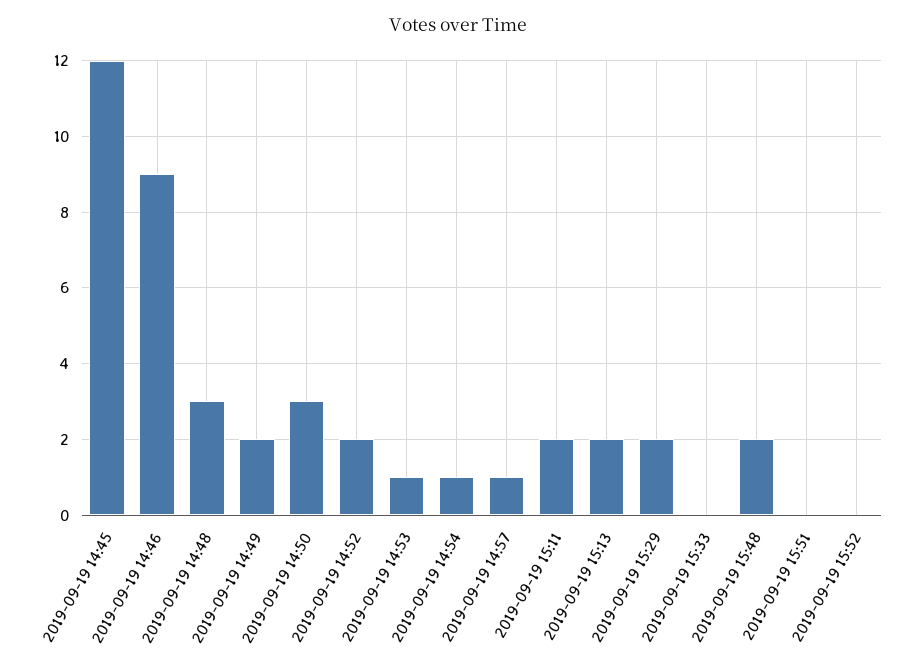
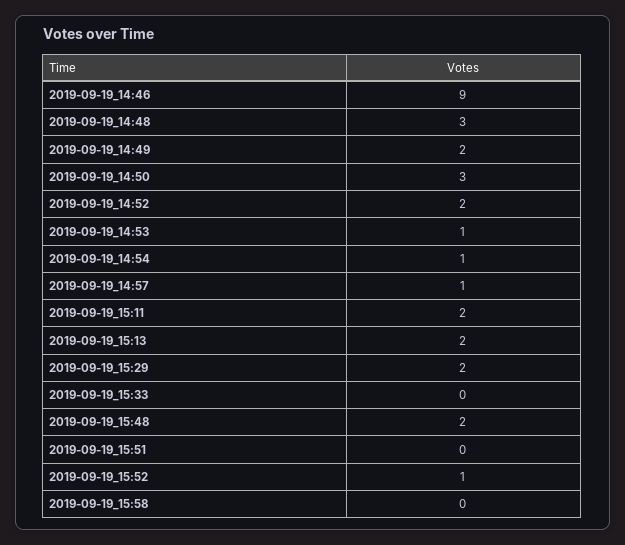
2019-09-19 14:45: 12 -> none
2019-09-19 15:52: 0 -> 1
2019-09-19_15:58: none -> 0

